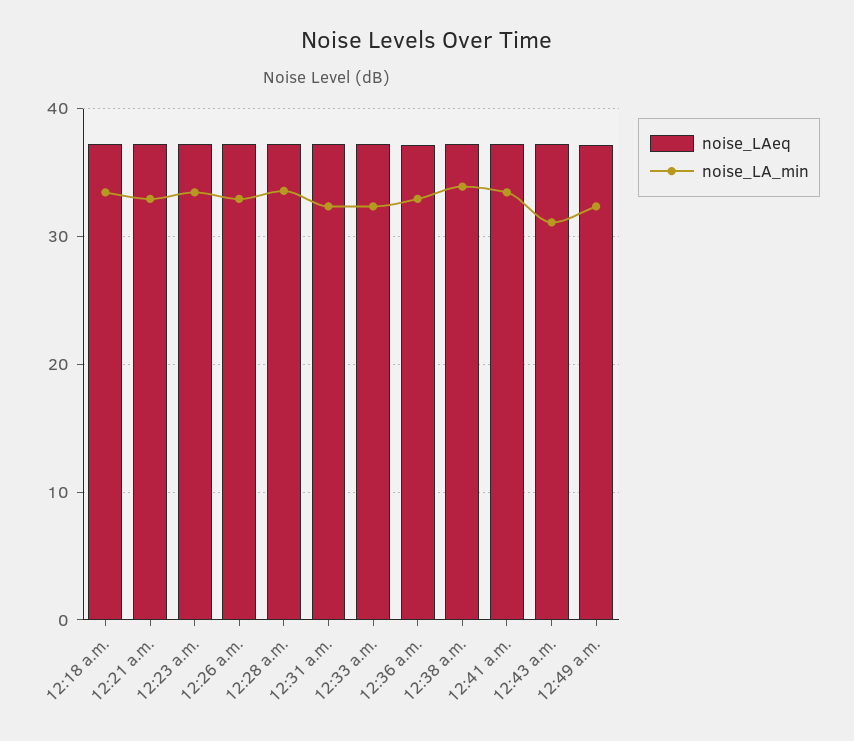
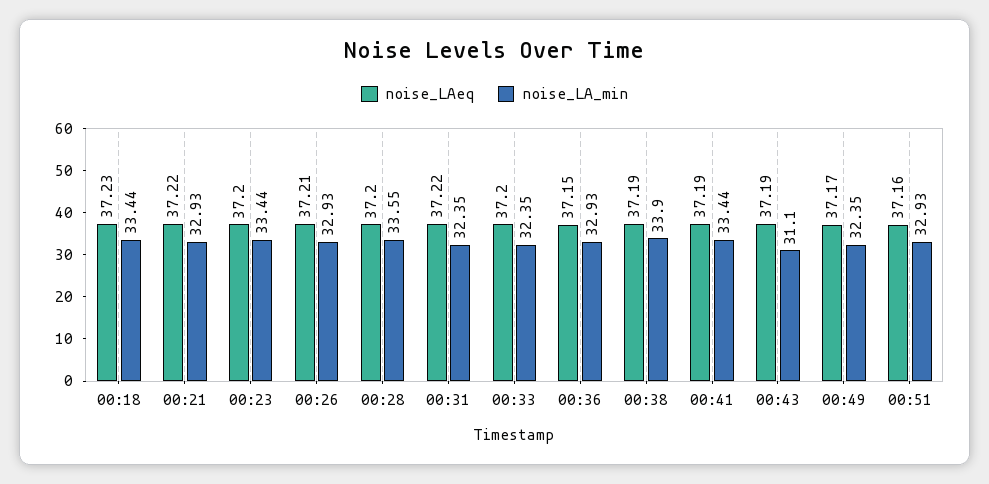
noise_LAeq, 00:51: none -> 37.16
noise_LA_min, 00:51: none -> 32.93

